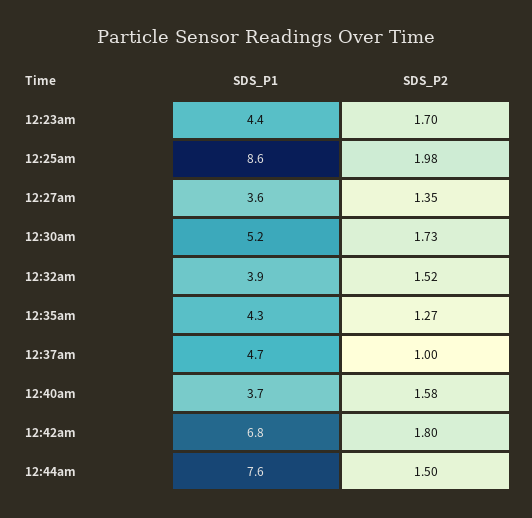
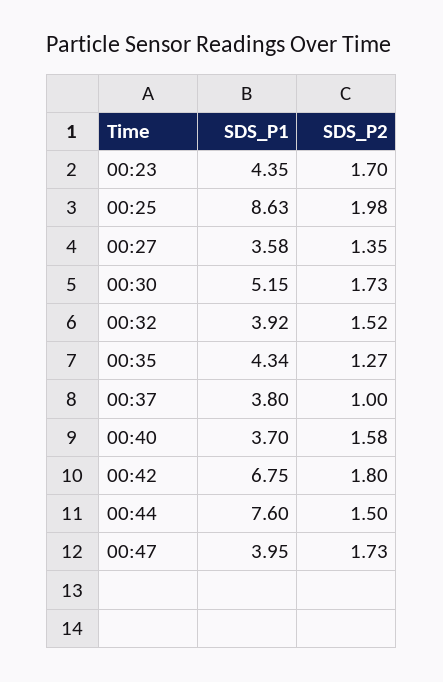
SDS_P1, 12:37am: 4.7 -> 3.8
SDS_P1, 00:47: none -> 3.95
SDS_P2, 00:47: none -> 1.73

